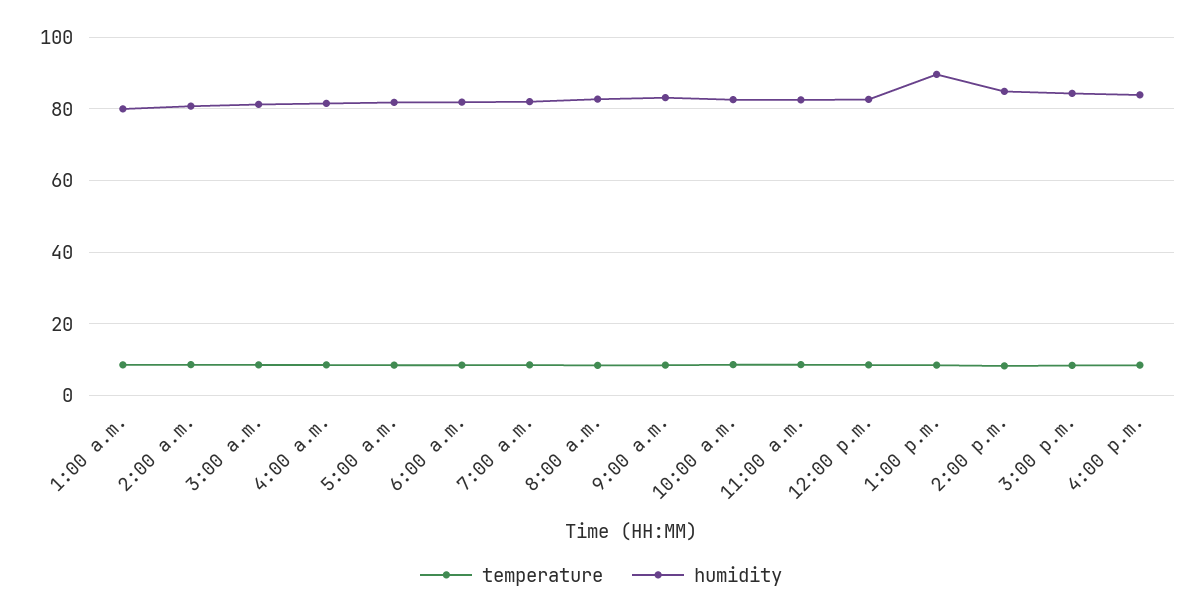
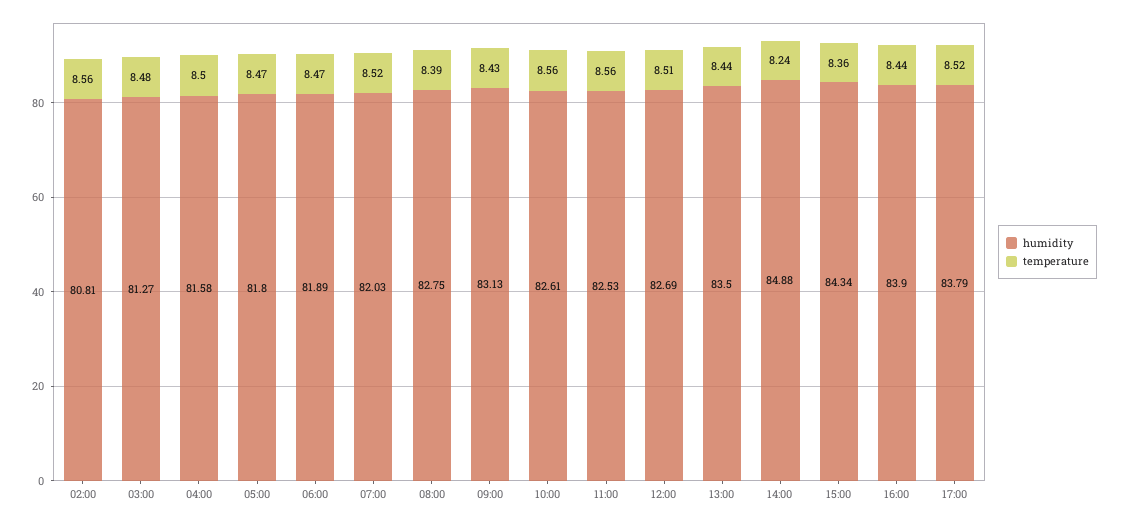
temperature, 1:00 a.m.: 8 -> none
humidity, 1:00 a.m.: 80 -> none
humidity, 1:00 p.m.: 90 -> 83.5
humidity, 17:00: none -> 83.79
temperature, 17:00: none -> 8.52

